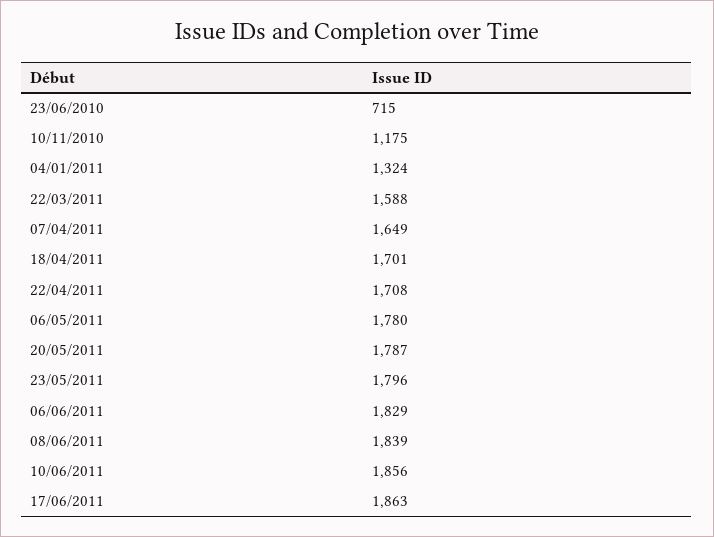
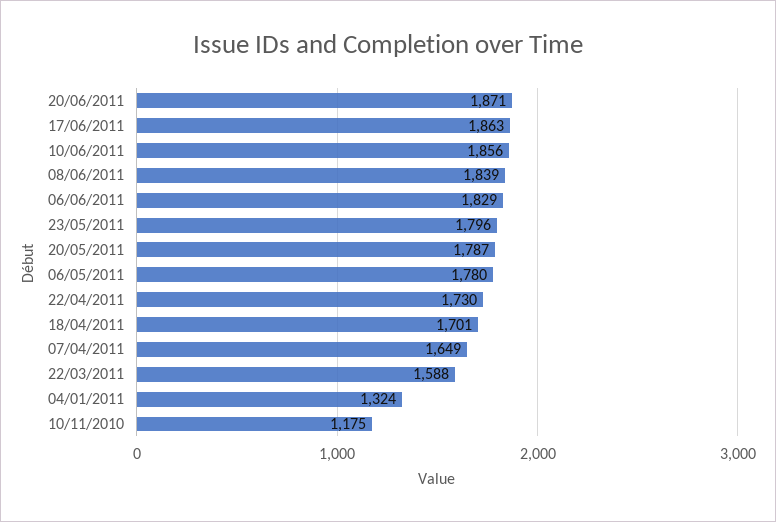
23/06/2010: 715 -> none
22/04/2011: 1708 -> 1730
20/06/2011: none -> 1871

